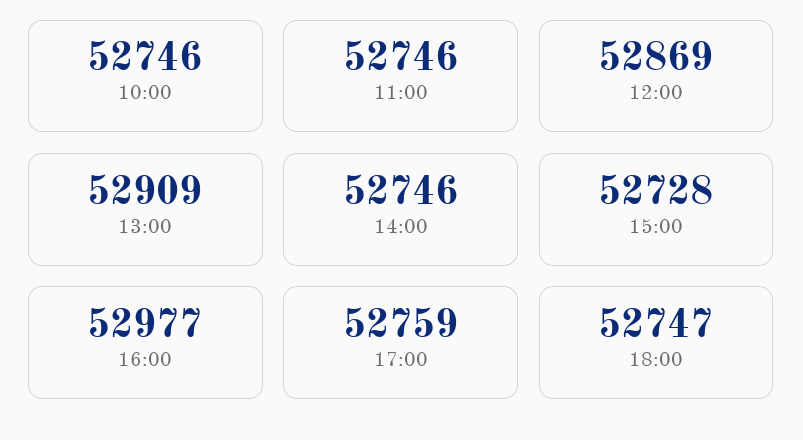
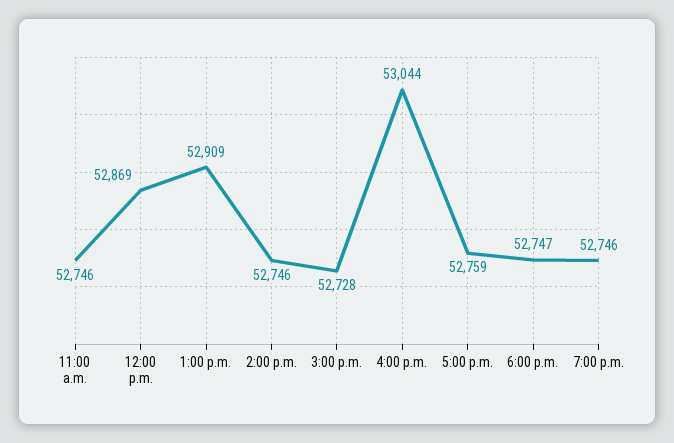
10:00: 52746 -> none
16:00: 52977 -> 53044
7:00 p.m.: none -> 52746

